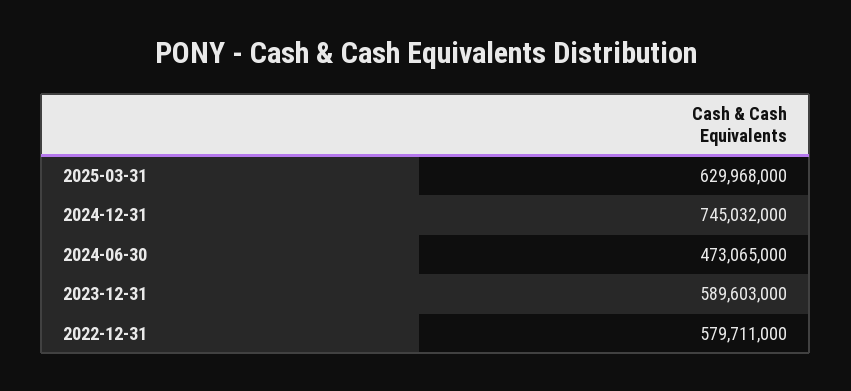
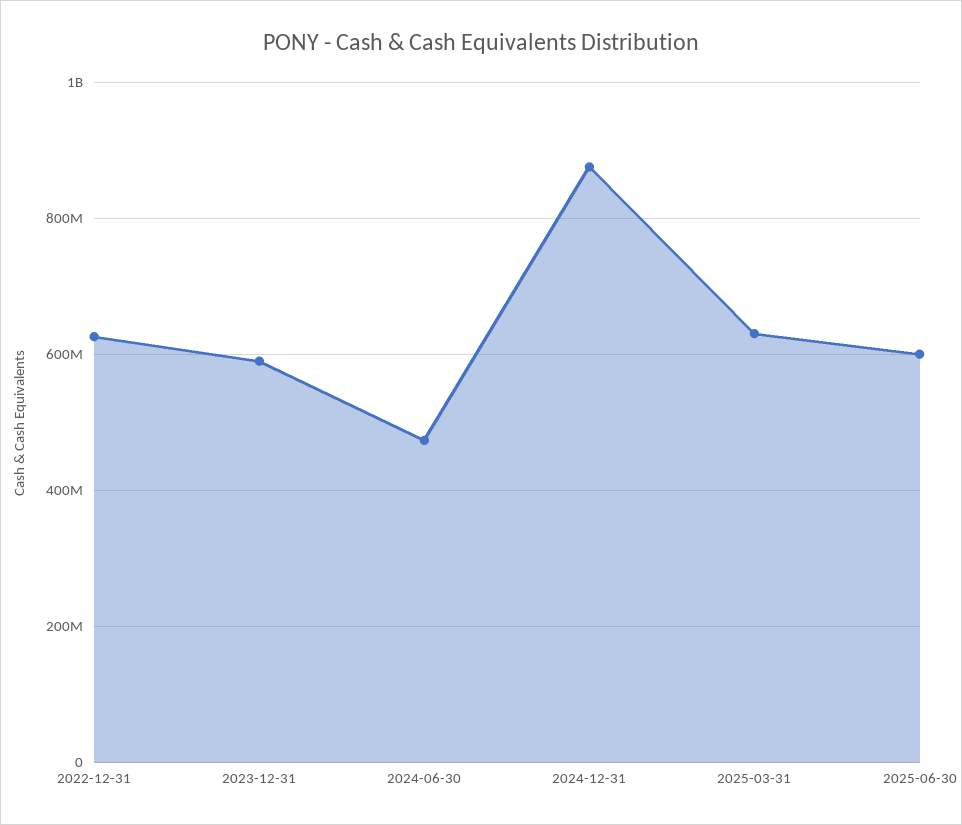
2024-12-31: 745032000 -> 880000000
2022-12-31: 579711000 -> 620000000
2025-06-30: none -> 600000000

